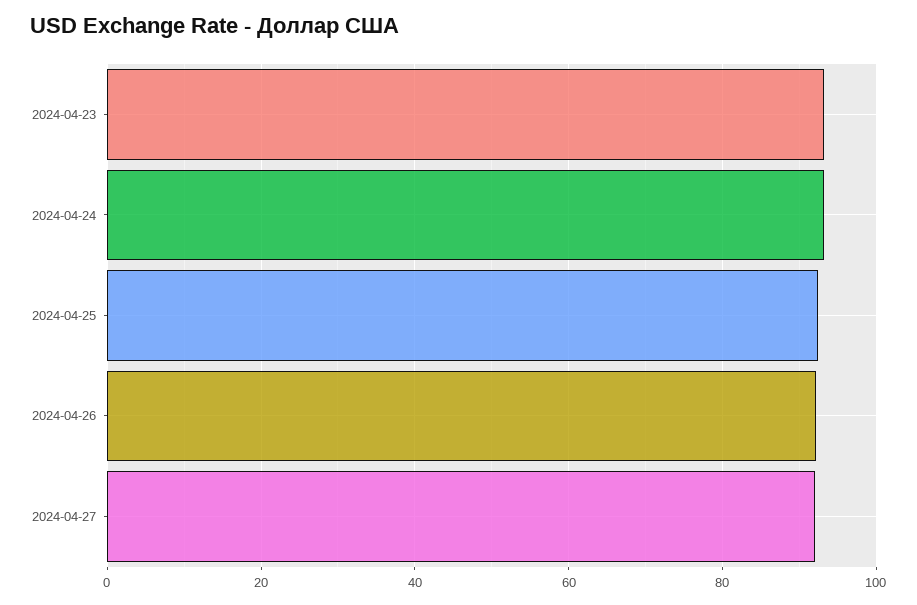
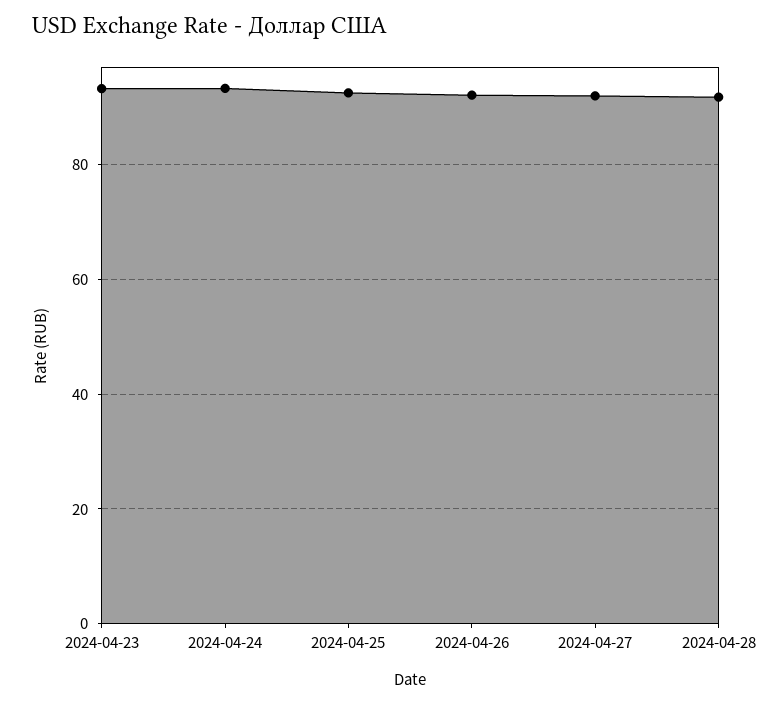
2024-04-28: none -> 92

